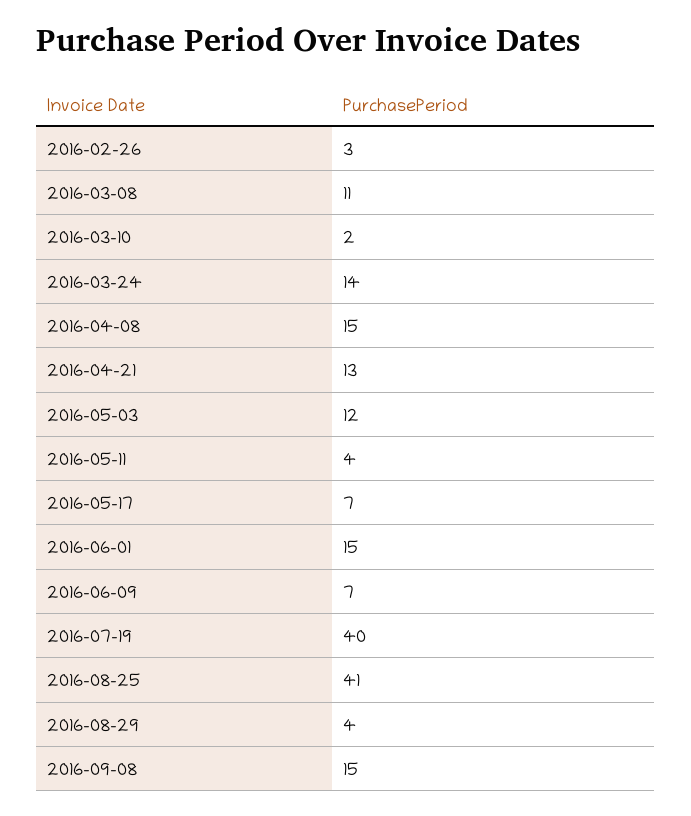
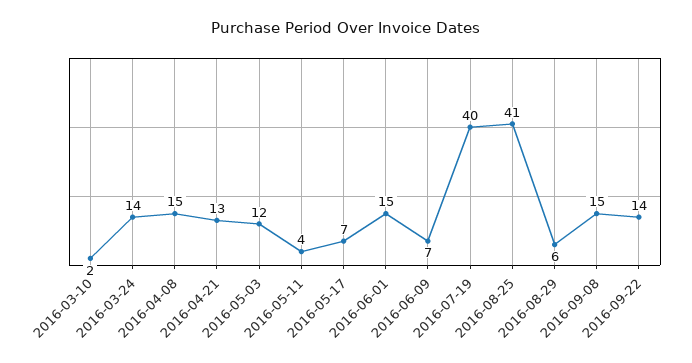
2016-02-26: 3 -> none
2016-03-08: 11 -> none
2016-08-29: 4 -> 6
2016-09-22: none -> 14

